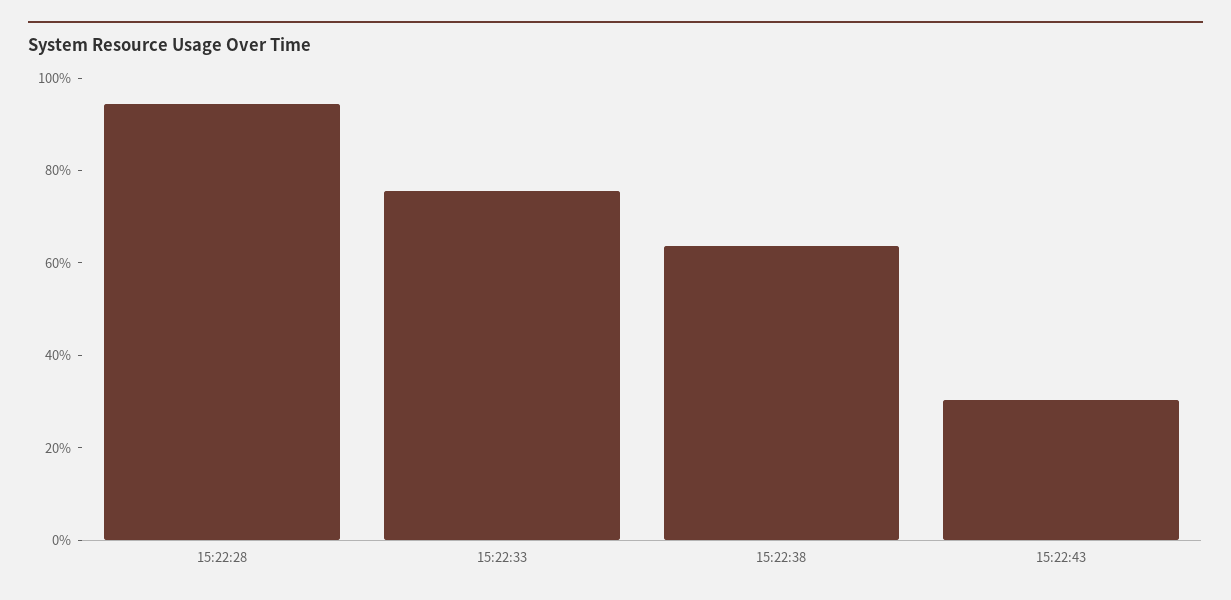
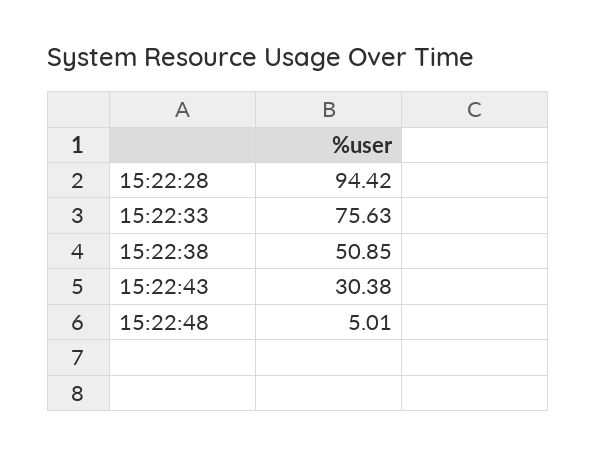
15:22:38: 65 -> 50.85
15:22:48: none -> 5.01

